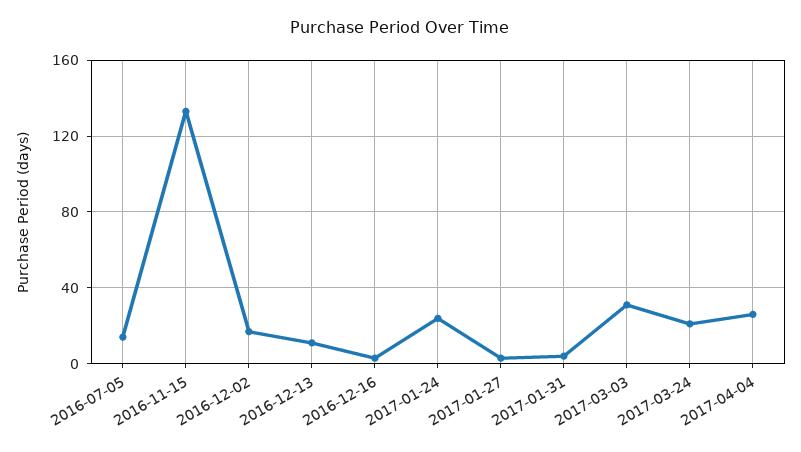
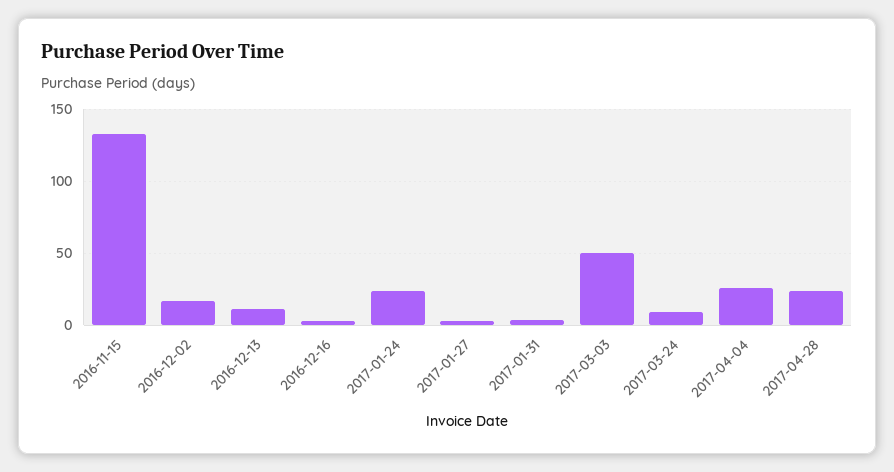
2016-07-05: 15 -> none
2017-03-03: 30 -> 50
2017-03-24: 20 -> 10
2017-04-28: none -> 25

